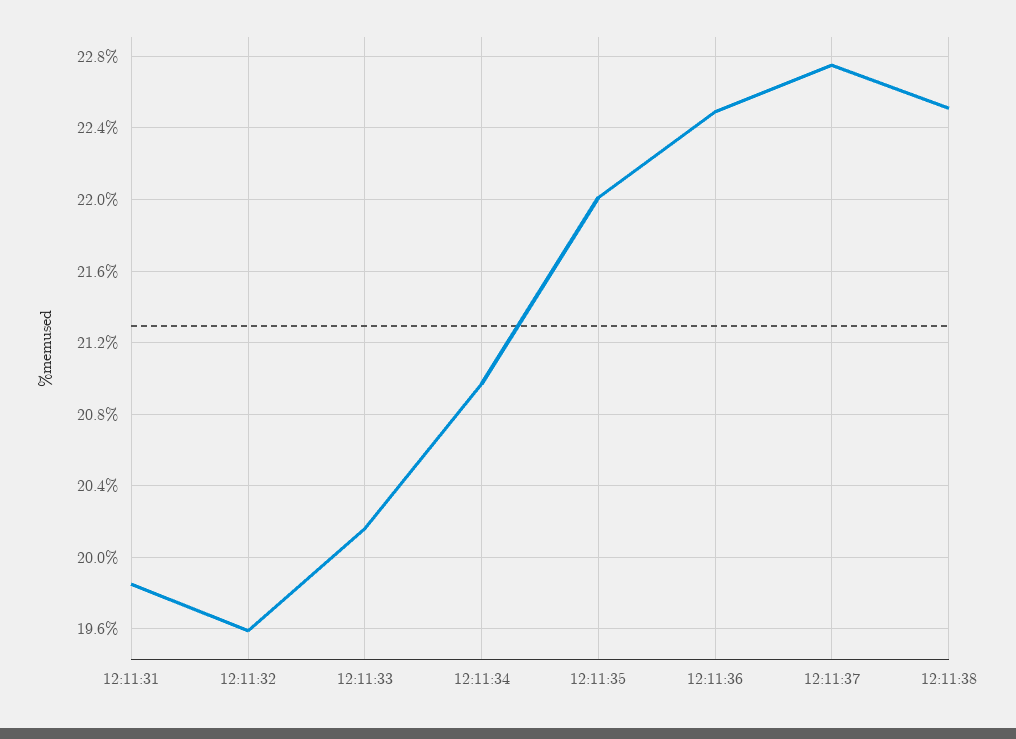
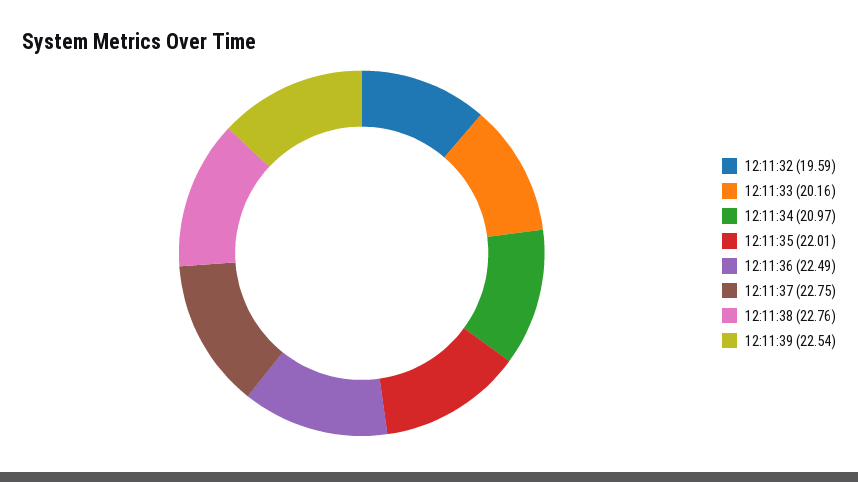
12:11:31: 19.85 -> none
12:11:38: 22.5 -> 22.76
12:11:39: none -> 22.54

